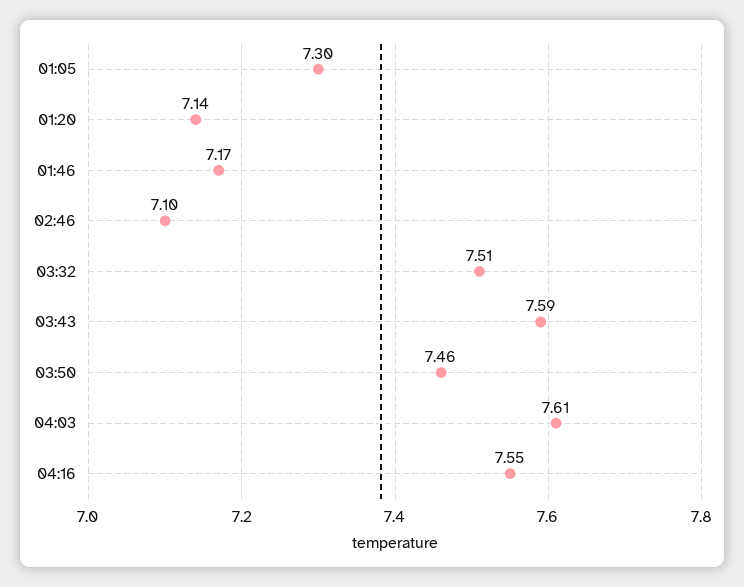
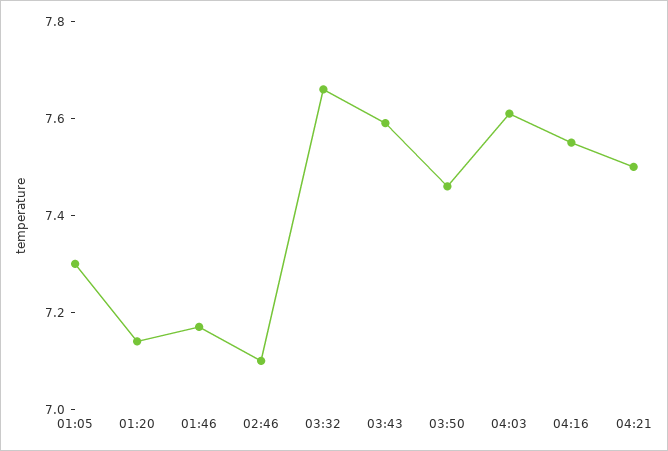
03:32: 7.51 -> 7.65
04:21: none -> 7.5

